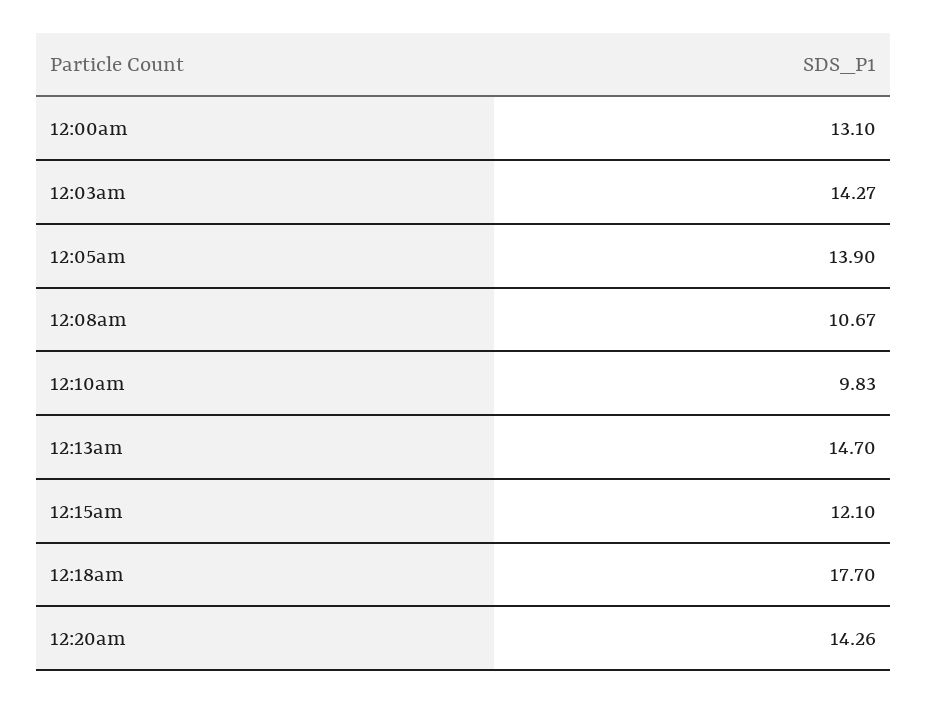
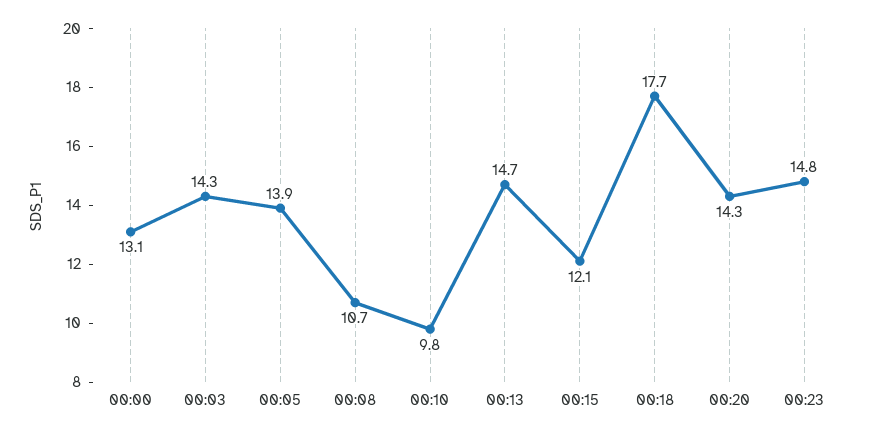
00:23: none -> 14.8

